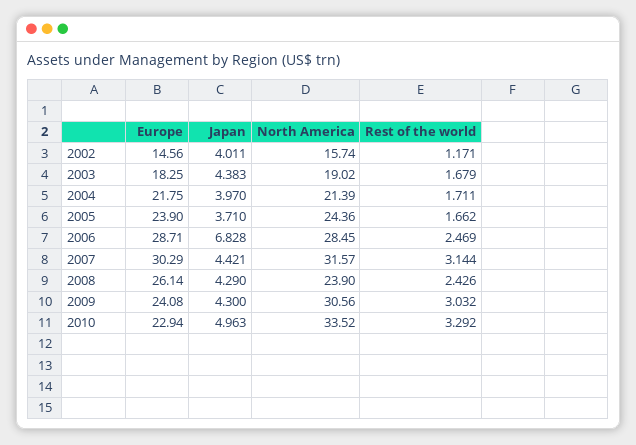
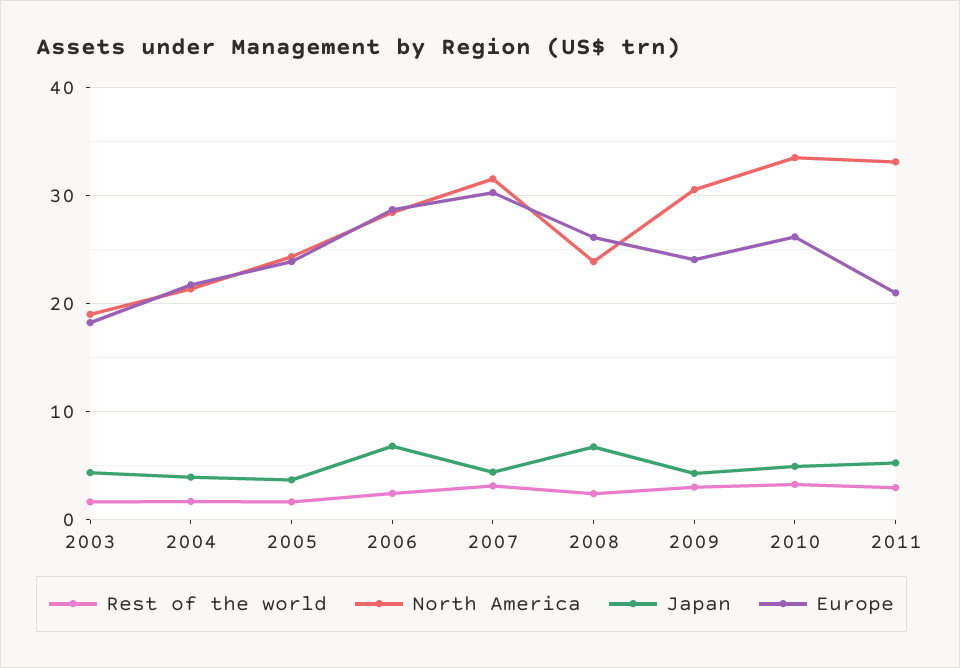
Europe, 2002: 14.56 -> none
Japan, 2002: 4.011 -> none
North America, 2002: 15.74 -> none
Rest of the world, 2002: 1.171 -> none
Japan, 2008: 4.29 -> 7
Europe, 2010: 22.94 -> 26
Rest of the world, 2011: none -> 3
North America, 2011: none -> 33
Japan, 2011: none -> 5
Europe, 2011: none -> 21

